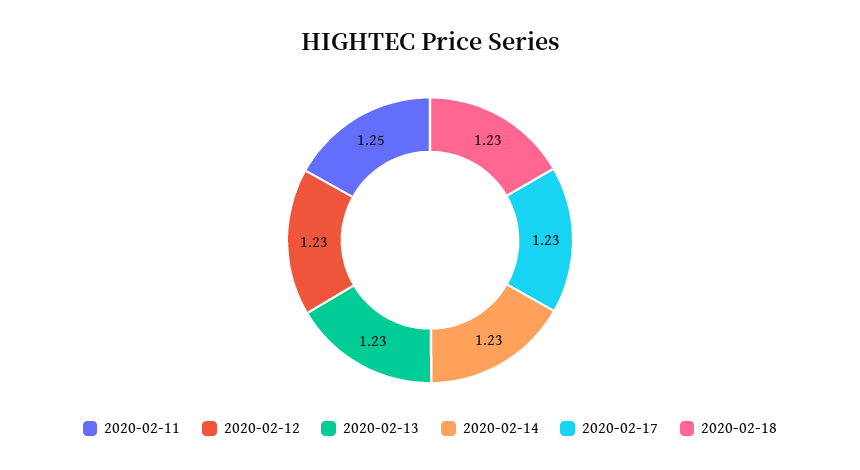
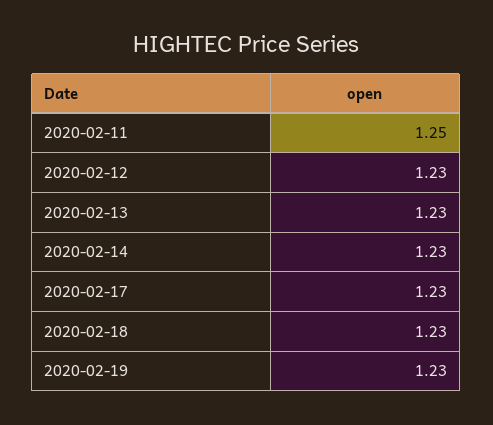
2020-02-19: none -> 1.23

